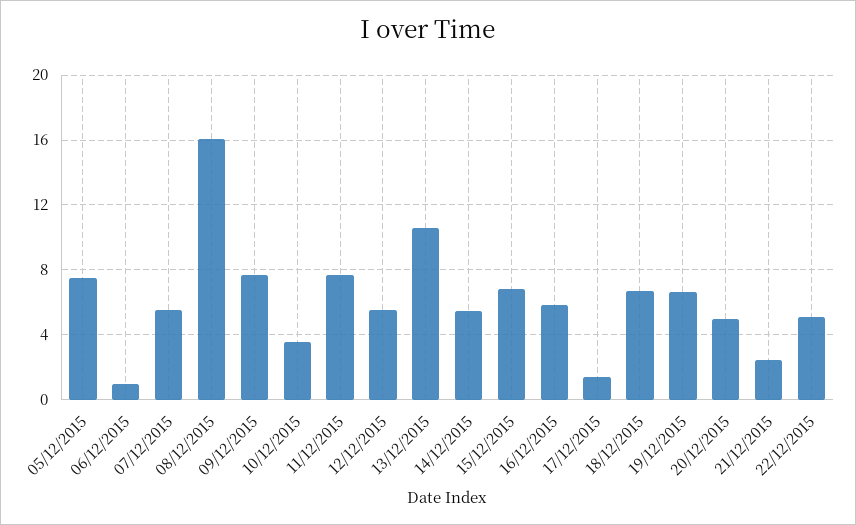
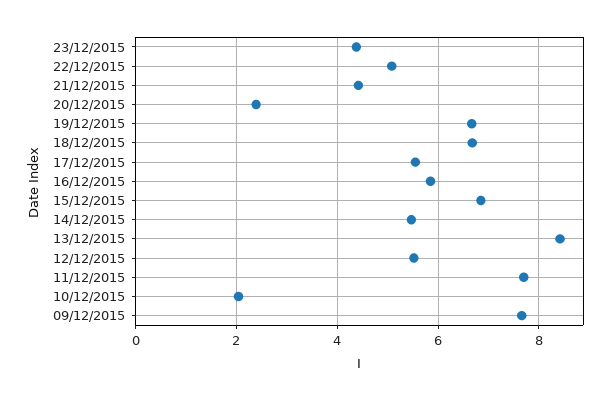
05/12/2015: 7.5 -> none
06/12/2015: 1 -> none
07/12/2015: 5.5 -> none
08/12/2015: 16 -> none
10/12/2015: 3.5 -> 2
13/12/2015: 10.5 -> 8.4
17/12/2015: 1.5 -> 5.6
20/12/2015: 5 -> 2.4
21/12/2015: 2.5 -> 4.4
23/12/2015: none -> 4.4

